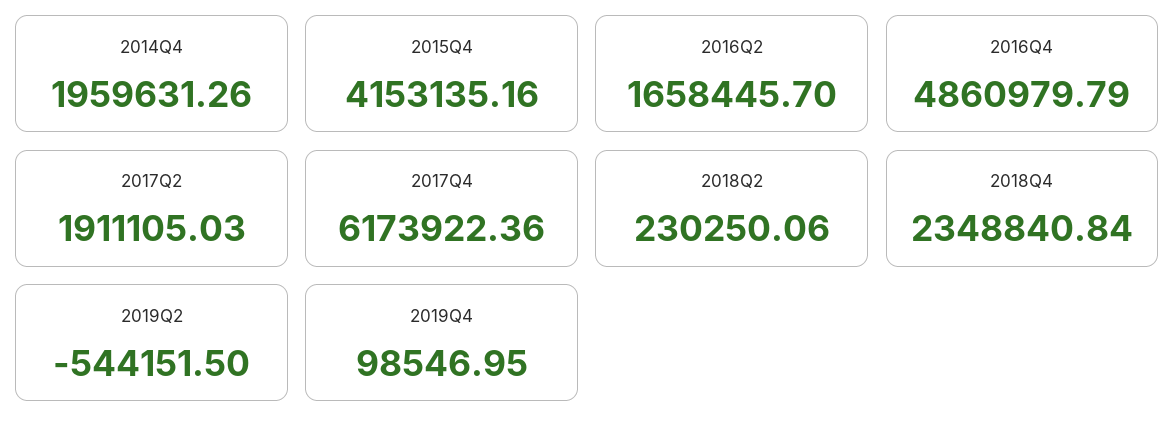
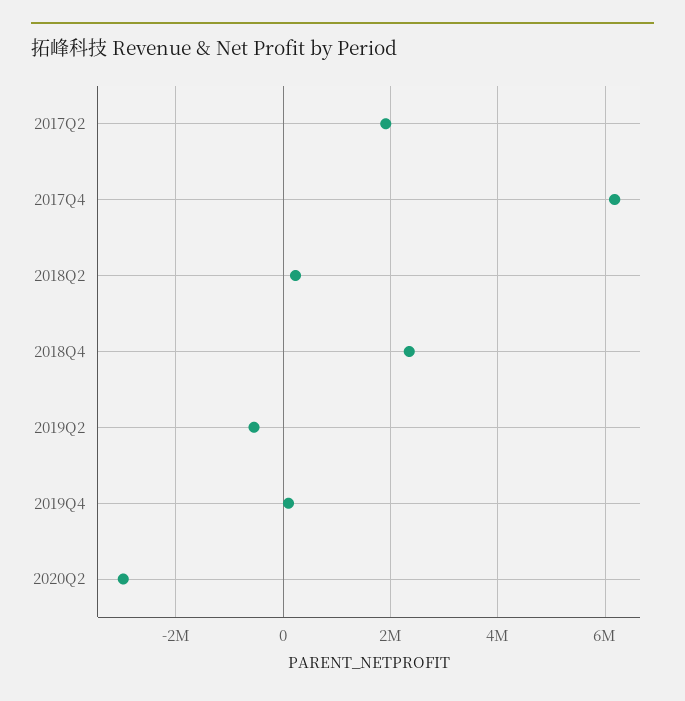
2014Q4: 1959631.26 -> none
2015Q4: 4153135.16 -> none
2016Q2: 1658445.7 -> none
2016Q4: 4860979.79 -> none
2020Q2: none -> -3000000

